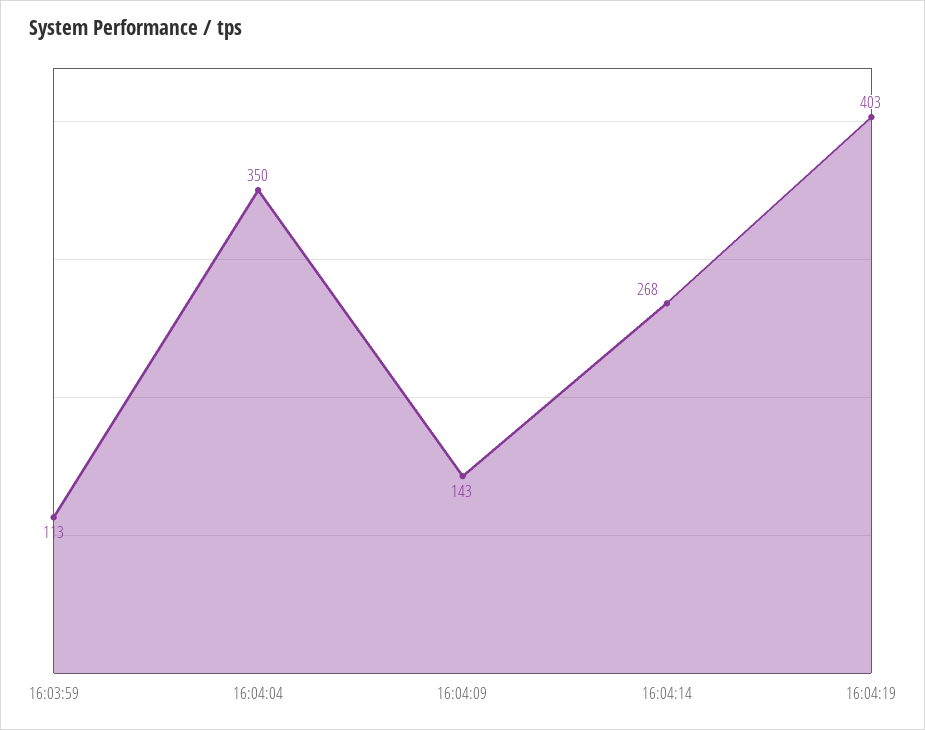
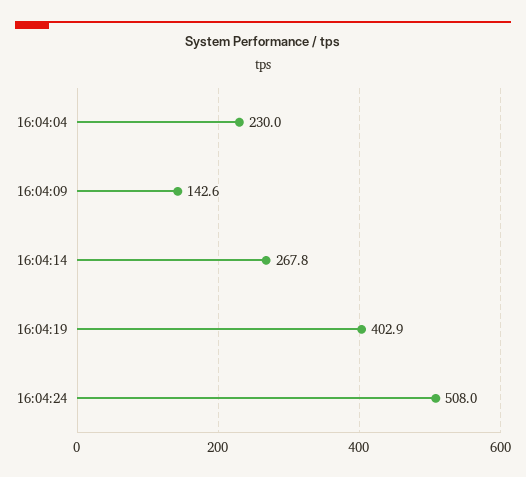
16:03:59: 113 -> none
16:04:04: 350 -> 230
16:04:24: none -> 508

